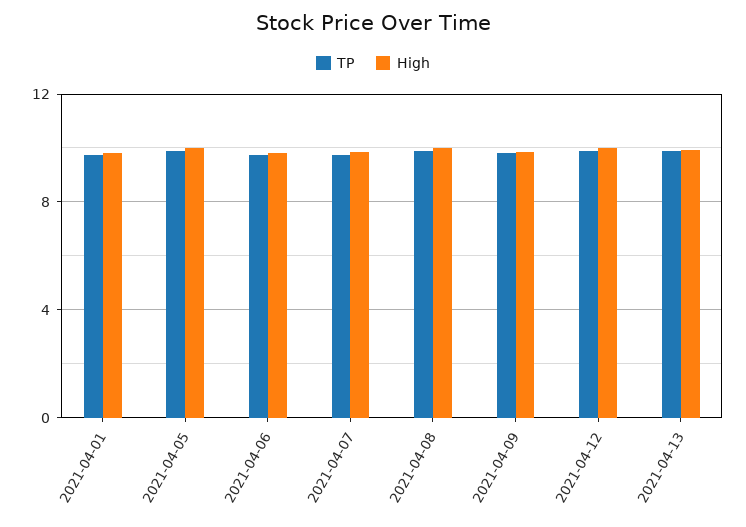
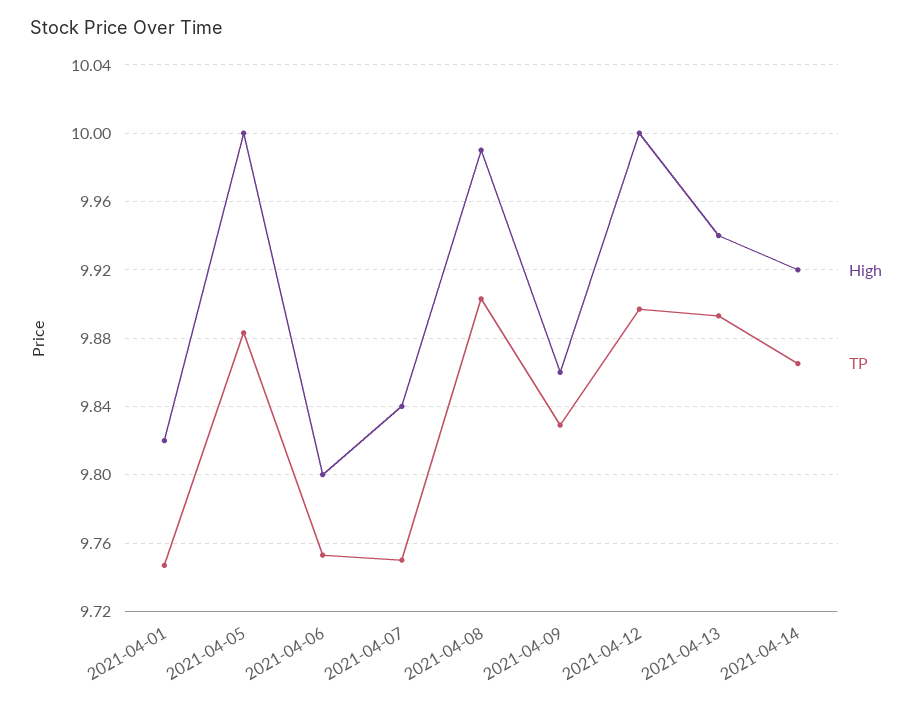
High, 2021-04-14: none -> 9.92
TP, 2021-04-14: none -> 9.865

